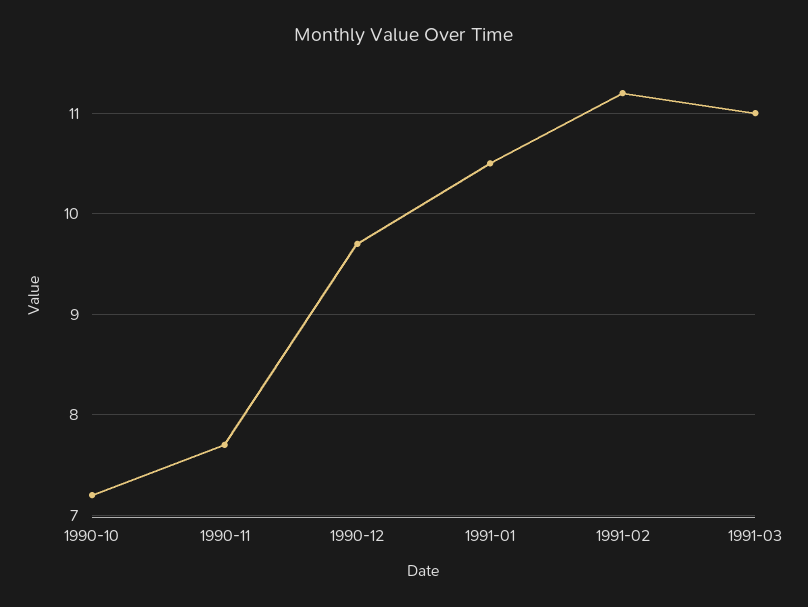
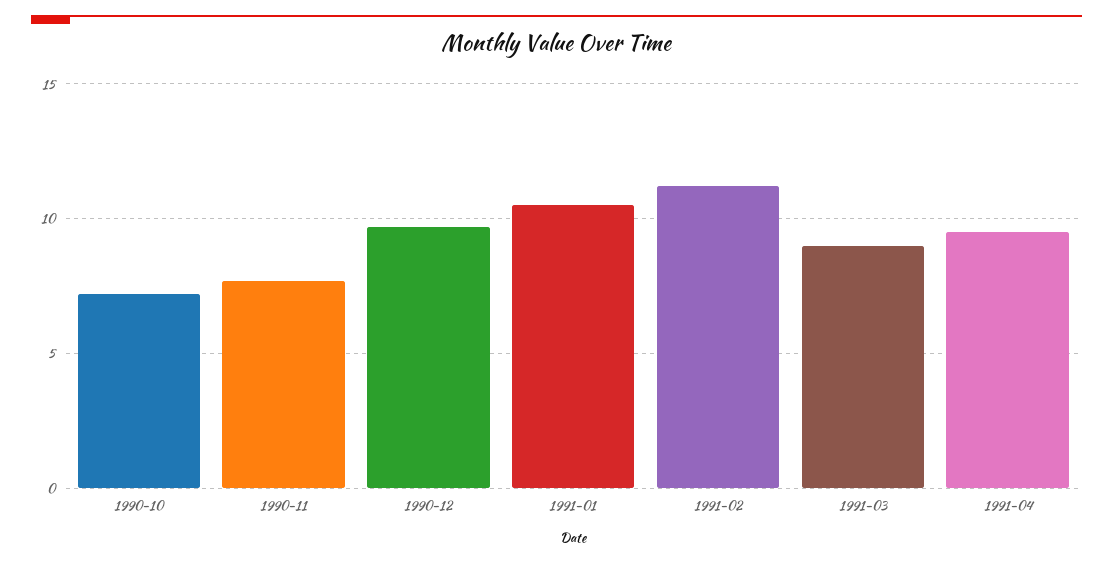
1991-03: 11 -> 9
1991-04: none -> 9.5

